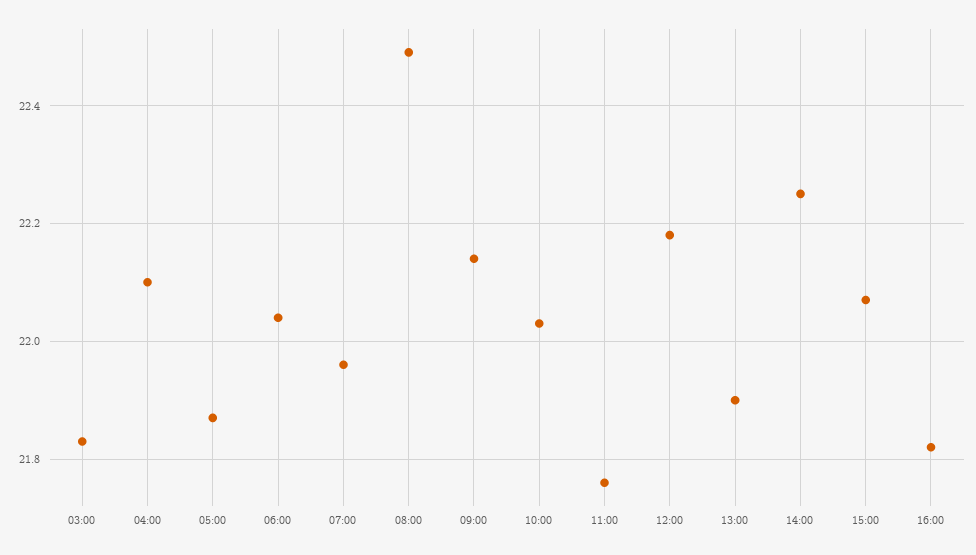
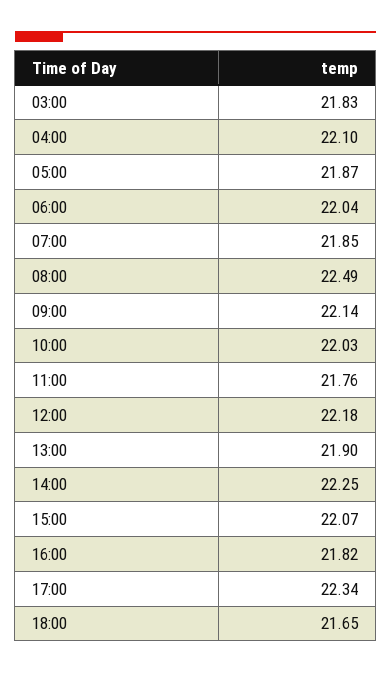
07:00: 21.95 -> 21.85
17:00: none -> 22.34
18:00: none -> 21.65

